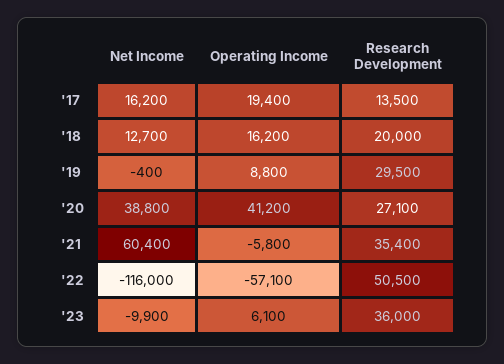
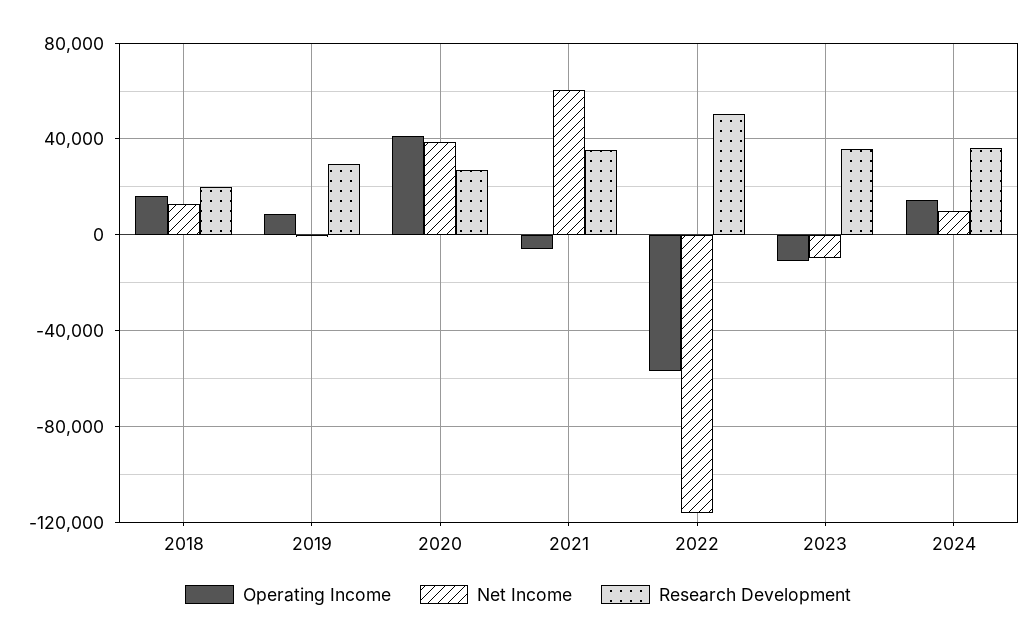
Net Income, '17: 16200 -> none
Operating Income, '17: 19400 -> none
Research Development, '17: 13500 -> none
Operating Income, '23: 6100 -> -10000
Operating Income, 2024: none -> 15000
Net Income, 2024: none -> 10000
Research Development, 2024: none -> 35000

